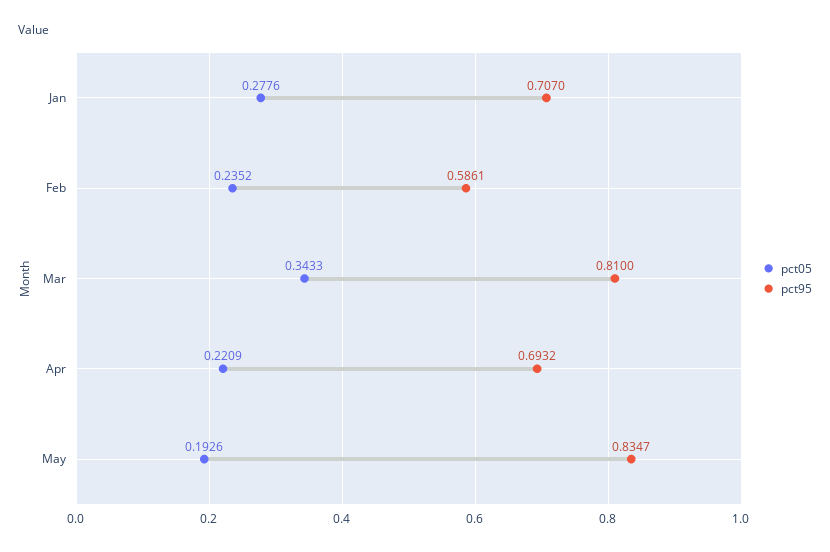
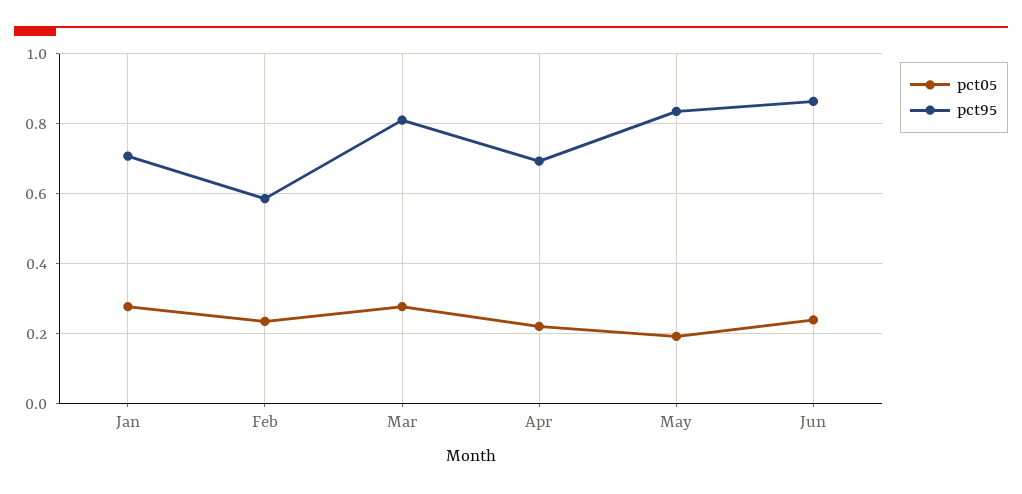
pct05, Mar: 0.3433 -> 0.28
pct05, Jun: none -> 0.24
pct95, Jun: none -> 0.86

